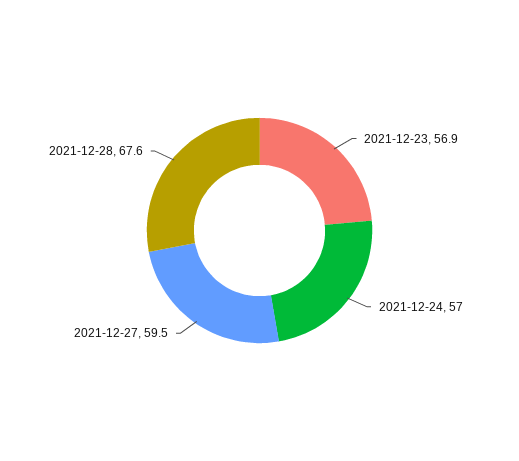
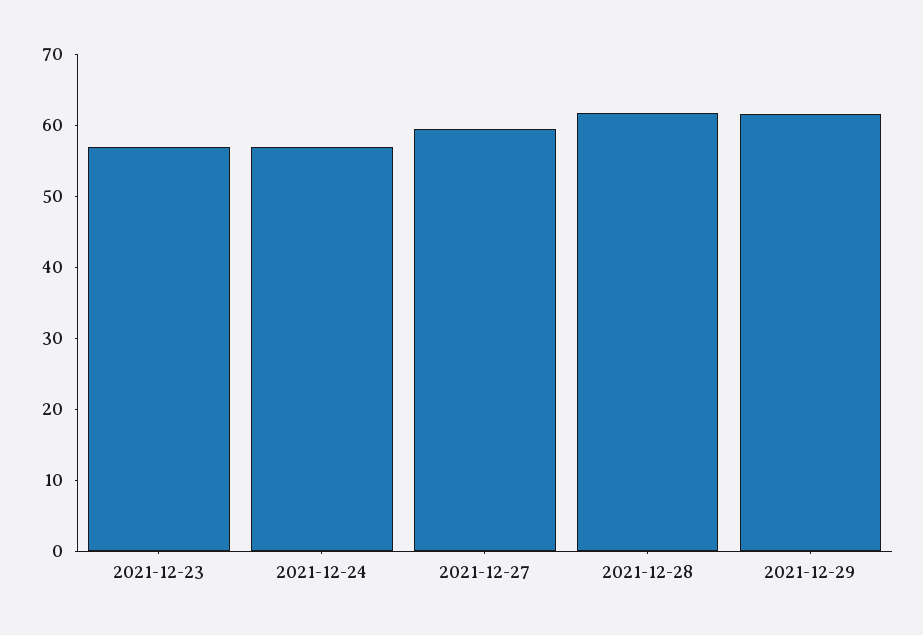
2021-12-28: 67.6 -> 62
2021-12-29: none -> 62

